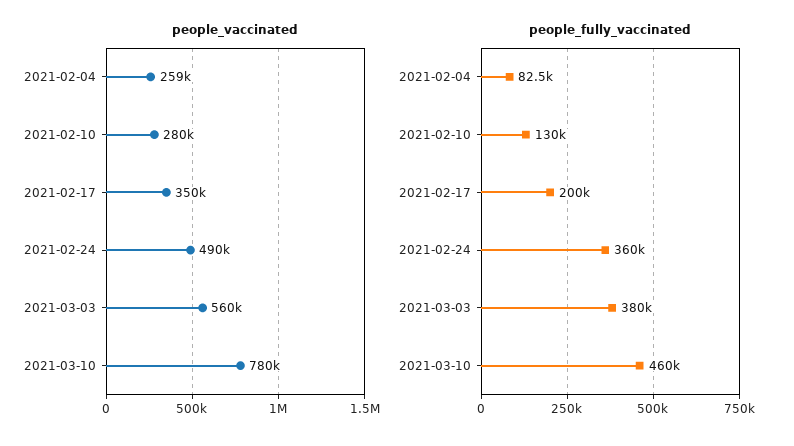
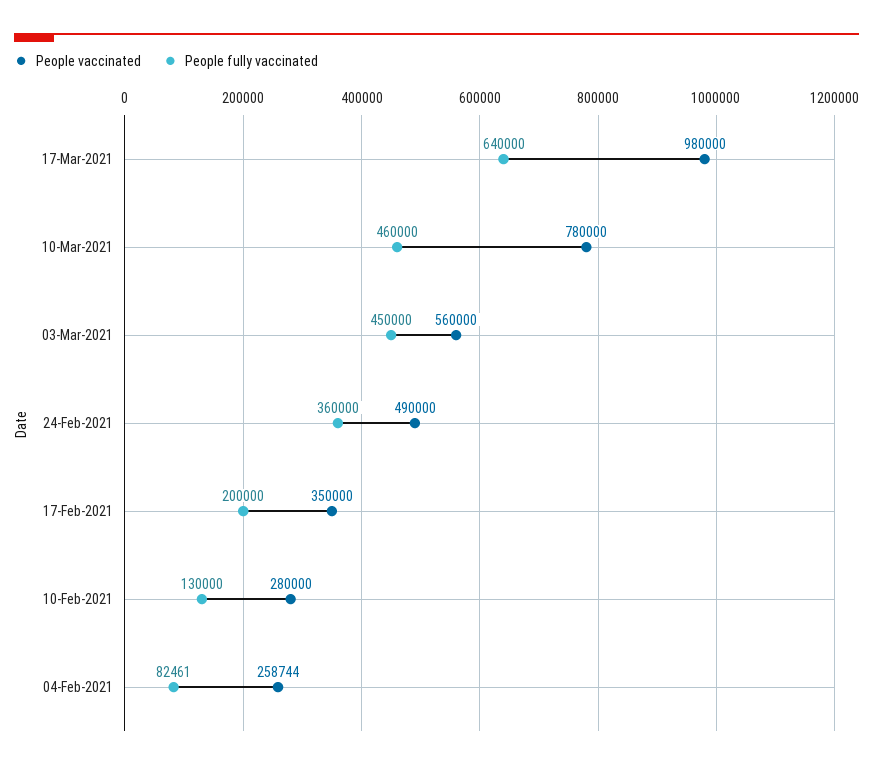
people_fully_vaccinated, 2021-03-03: 380000 -> 450000
people_vaccinated, 17-Mar-2021: none -> 980000
people_fully_vaccinated, 17-Mar-2021: none -> 640000

